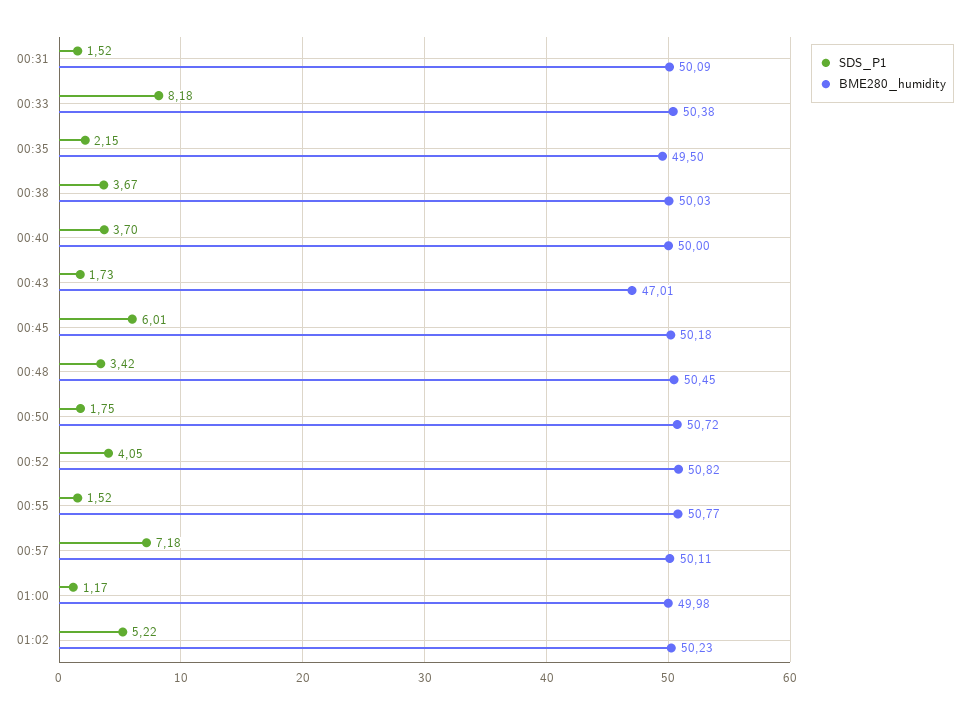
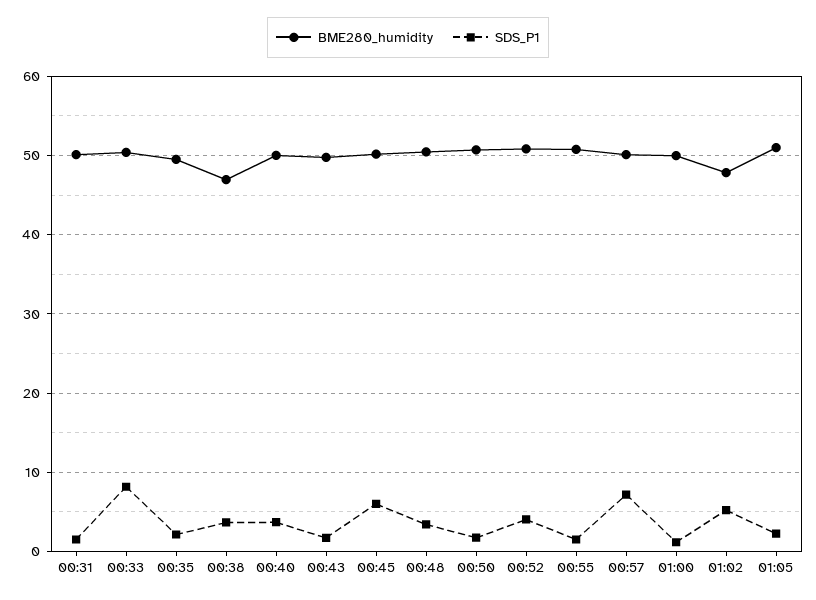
BME280_humidity, 00:38: 50.03 -> 47
BME280_humidity, 00:43: 47.01 -> 50
BME280_humidity, 01:02: 50.23 -> 48
BME280_humidity, 01:05: none -> 51
SDS_P1, 01:05: none -> 2

